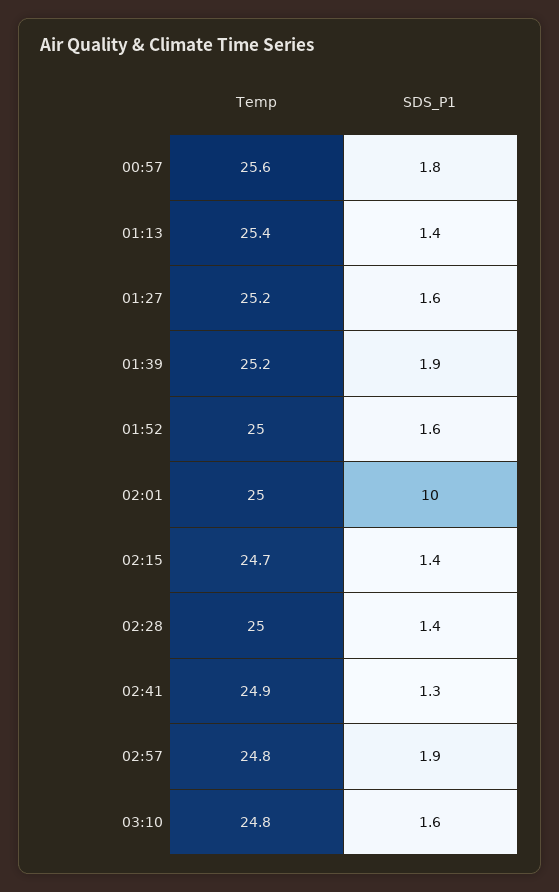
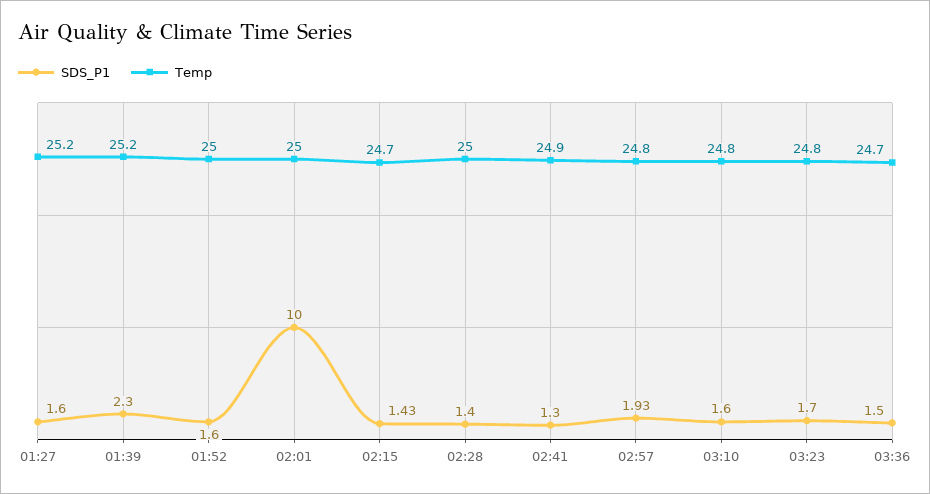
Temp, 00:57: 25.6 -> none
SDS_P1, 00:57: 1.8 -> none
Temp, 01:13: 25.4 -> none
SDS_P1, 01:13: 1.4 -> none
SDS_P1, 01:39: 1.9 -> 2.3
SDS_P1, 03:23: none -> 1.7
Temp, 03:23: none -> 24.8
SDS_P1, 03:36: none -> 1.5
Temp, 03:36: none -> 24.7

